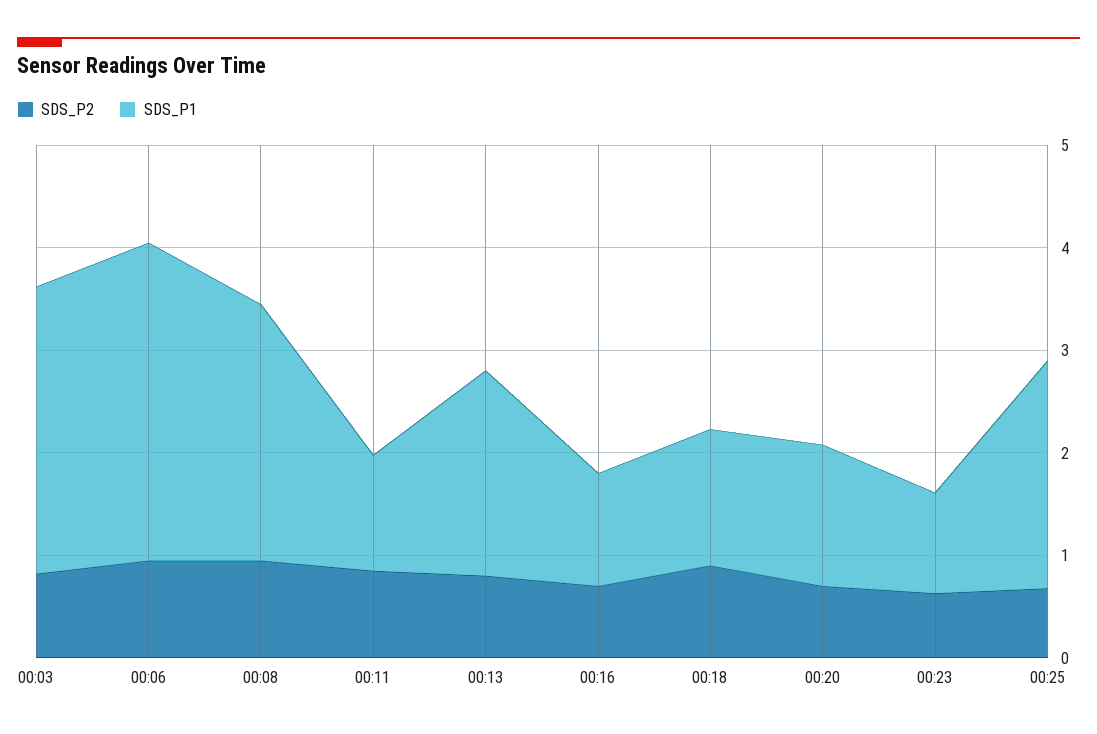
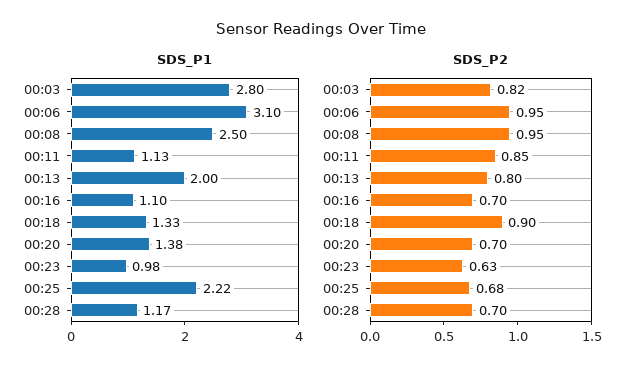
SDS_P1, 00:28: none -> 1.17
SDS_P2, 00:28: none -> 0.7

